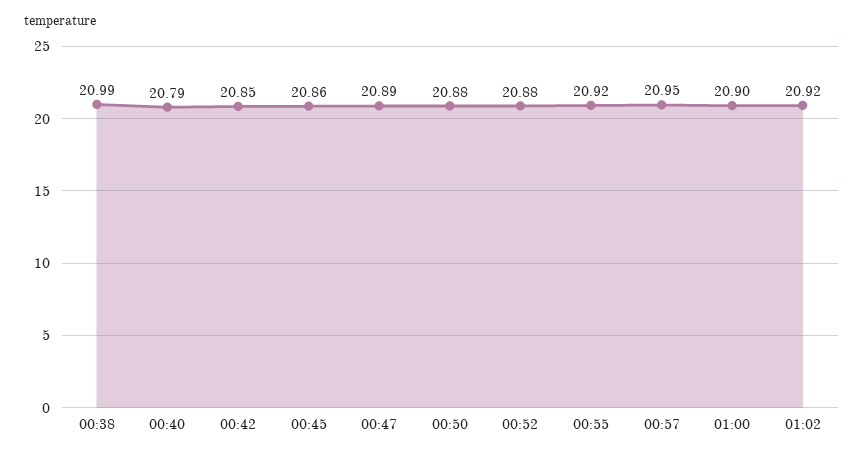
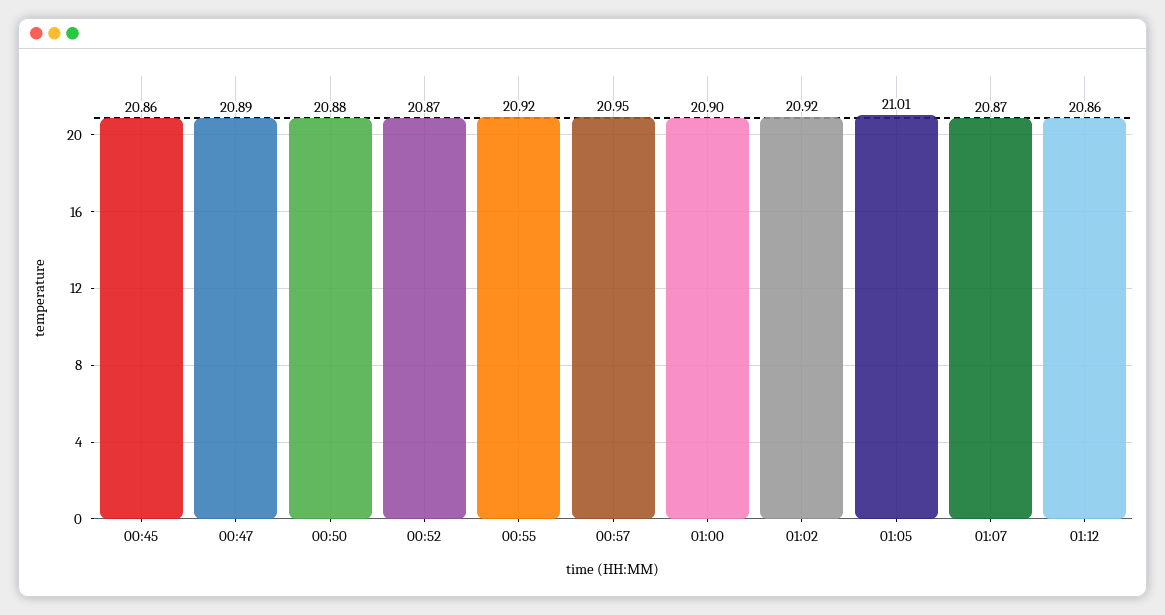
00:38: 20.99 -> none
00:40: 20.79 -> none
00:42: 20.85 -> none
00:52: 20.88 -> 20.87
01:05: none -> 21.01
01:07: none -> 20.87
01:12: none -> 20.86

